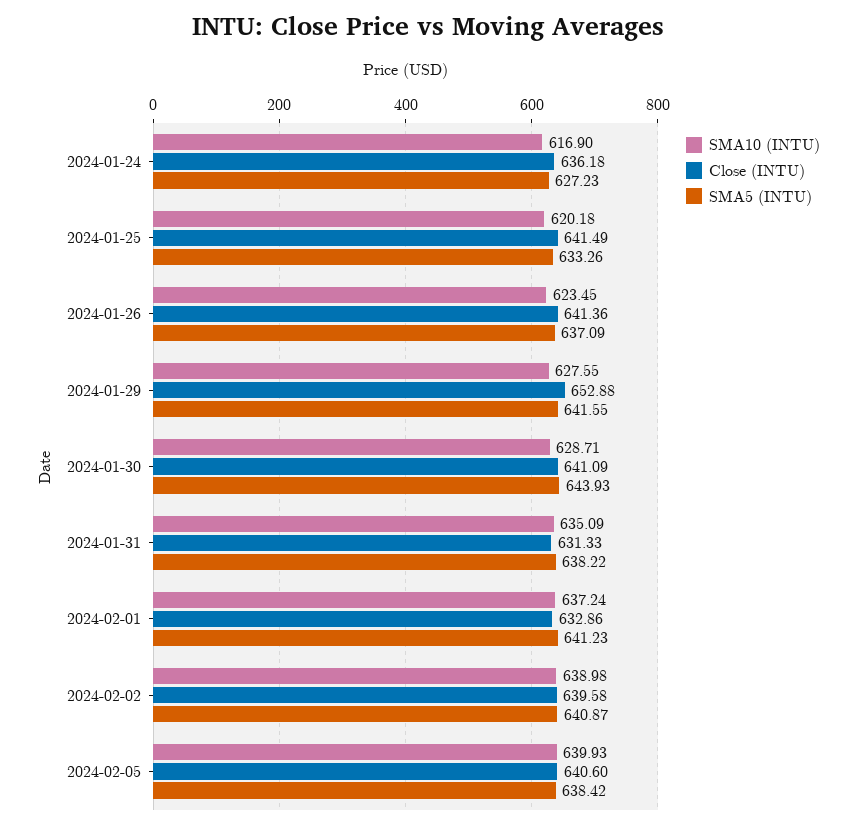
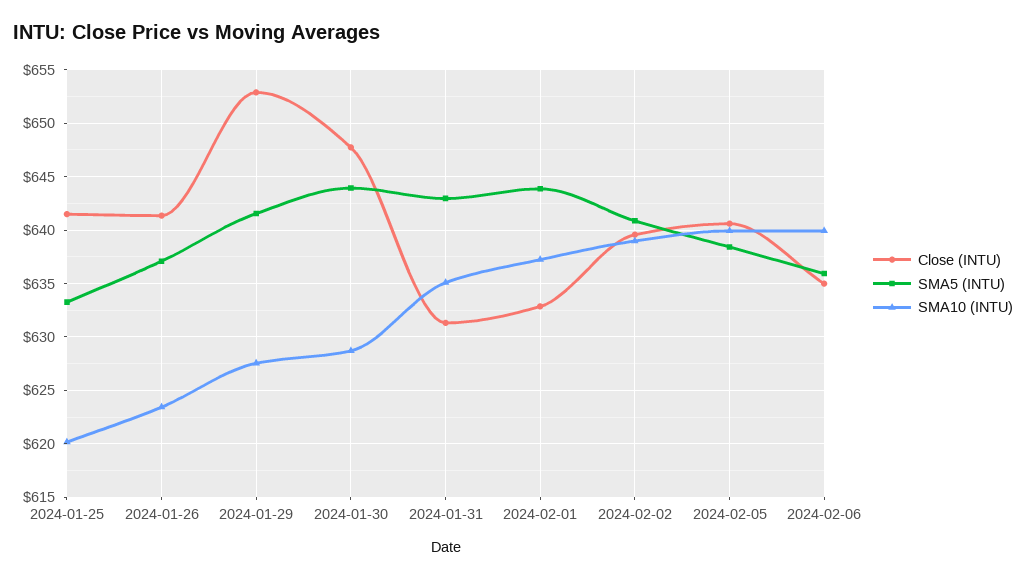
SMA10 (INTU), 2024-01-24: 616.9 -> none
Close (INTU), 2024-01-24: 636.18 -> none
SMA5 (INTU), 2024-01-24: 627.23 -> none
Close (INTU), 2024-01-30: 641.09 -> 648
SMA5 (INTU), 2024-01-31: 638.22 -> 643
SMA5 (INTU), 2024-02-01: 641.23 -> 644
Close (INTU), 2024-02-06: none -> 635
SMA5 (INTU), 2024-02-06: none -> 636
SMA10 (INTU), 2024-02-06: none -> 640

